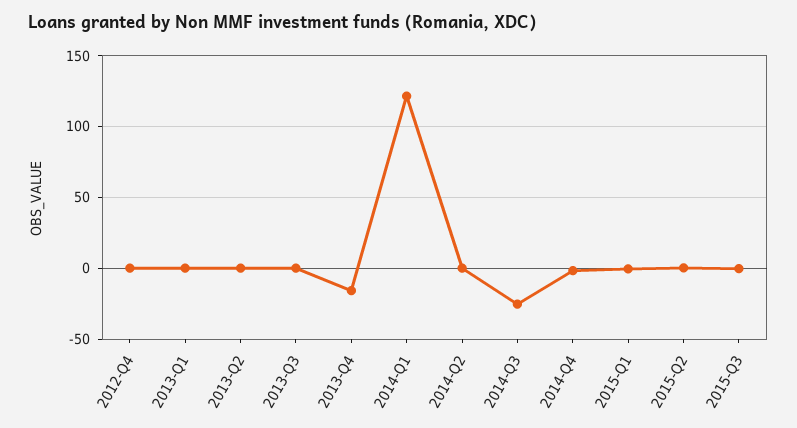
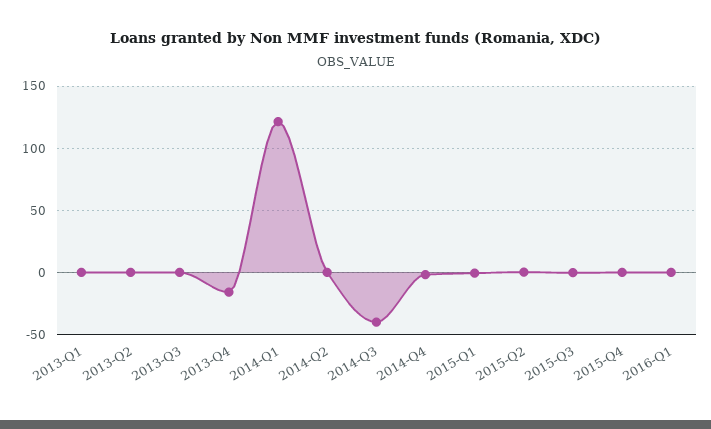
2012-Q4: 0 -> none
2014-Q3: -25 -> -40
2015-Q4: none -> 0
2016-Q1: none -> 0

